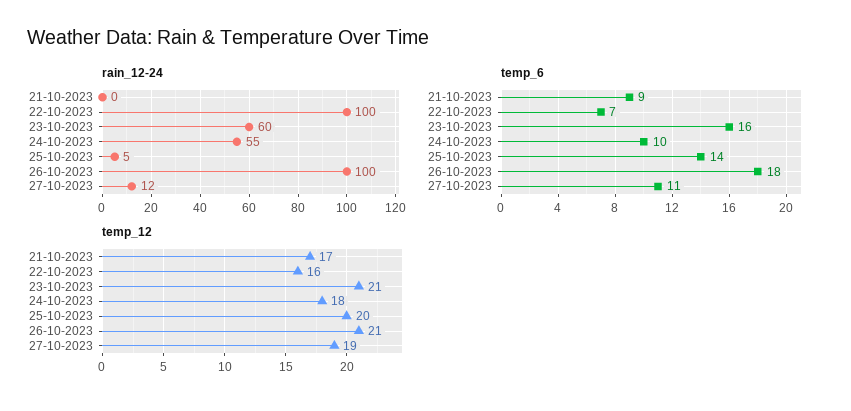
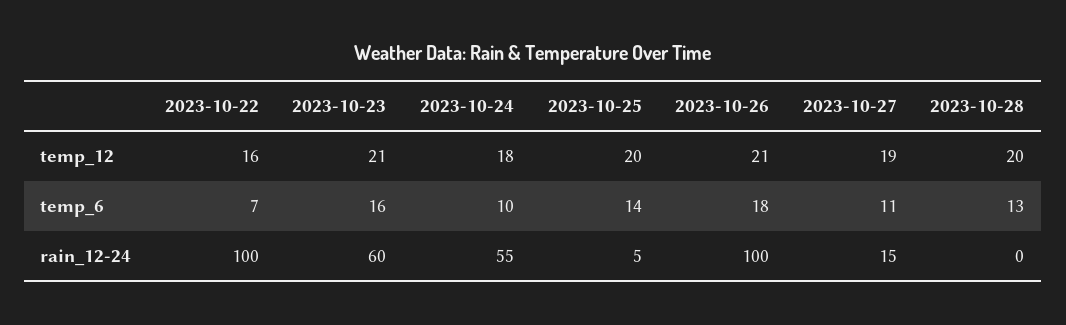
rain_12-24, 21-10-2023: 0 -> none
rain_12-24, 27-10-2023: 12 -> 15
temp_6, 21-10-2023: 9 -> none
temp_12, 21-10-2023: 17 -> none
temp_12, 2023-10-28: none -> 20
temp_6, 2023-10-28: none -> 13
rain_12-24, 2023-10-28: none -> 0

